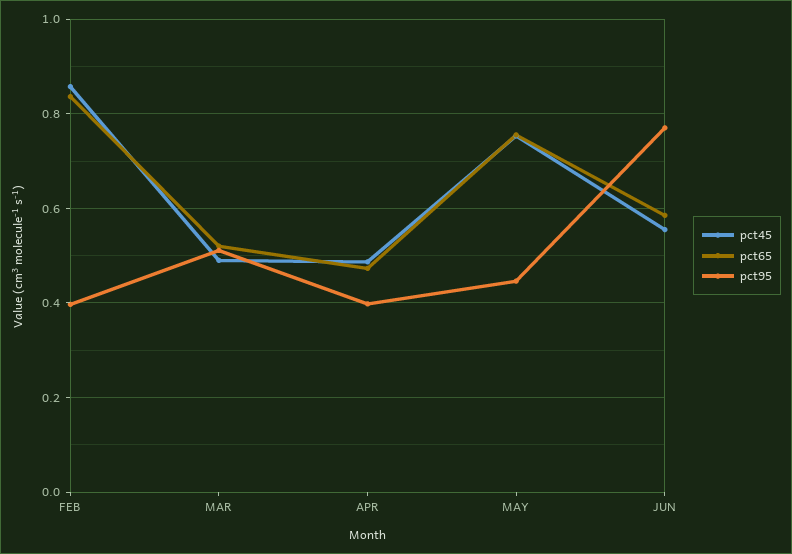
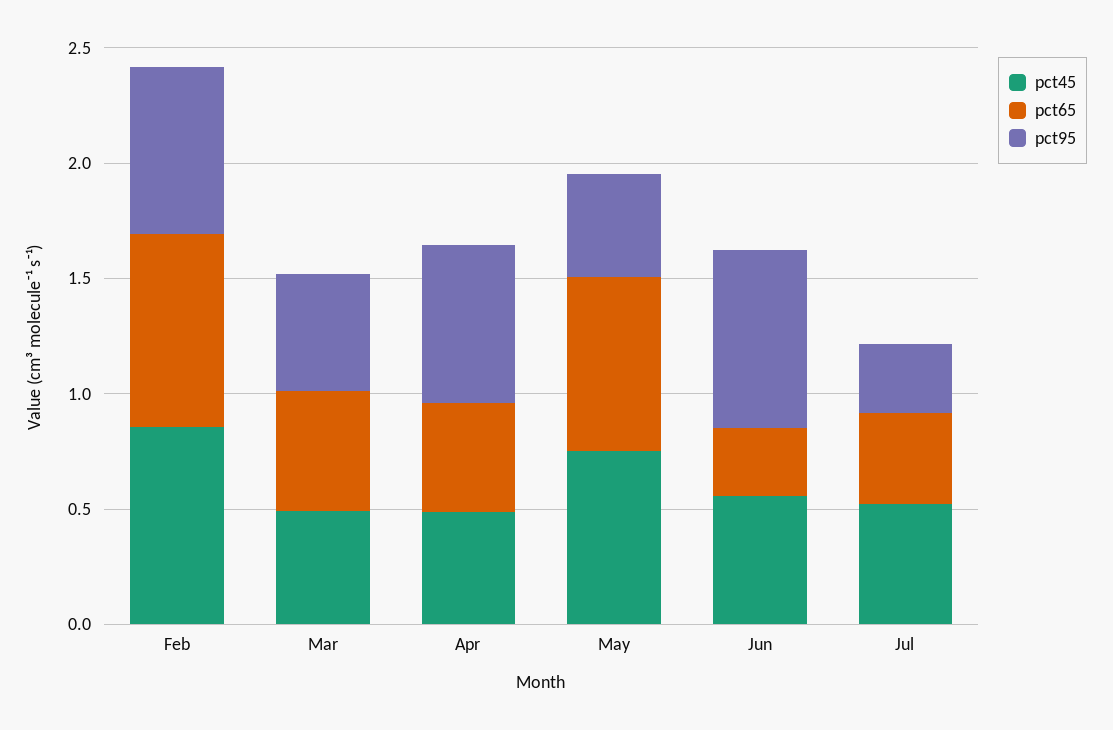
pct95, FEB: 0.4 -> 0.7
pct95, APR: 0.4 -> 0.7
pct65, JUN: 0.58 -> 0.3
pct45, Jul: none -> 0.5
pct65, Jul: none -> 0.4
pct95, Jul: none -> 0.3

